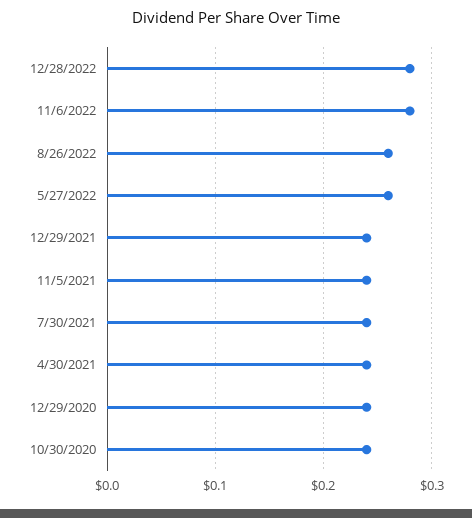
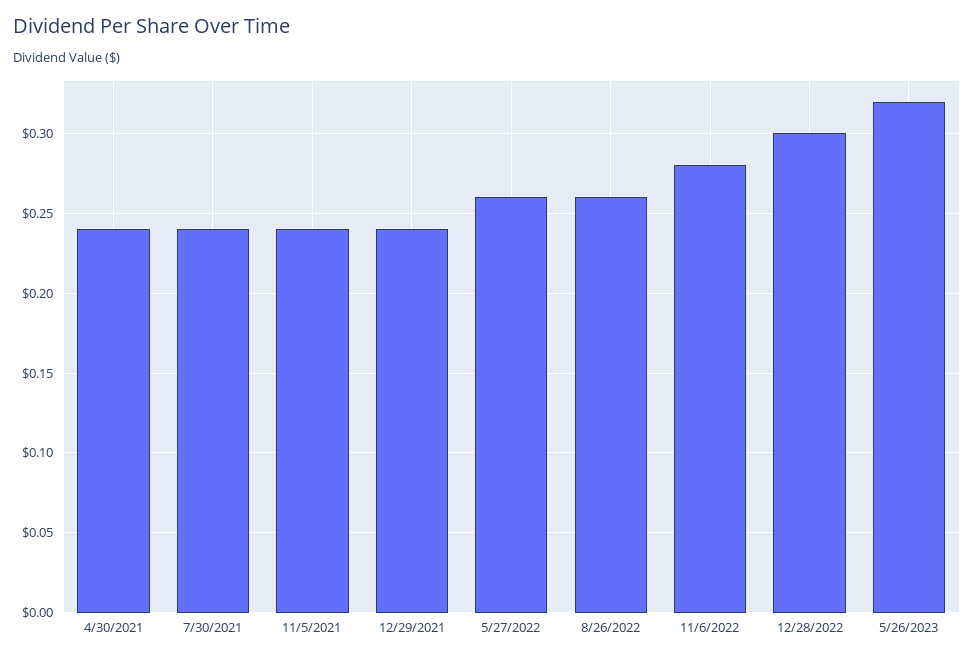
12/28/2022: 0.28 -> 0.3
12/29/2020: 0.24 -> none
10/30/2020: 0.24 -> none
5/26/2023: none -> 0.32

